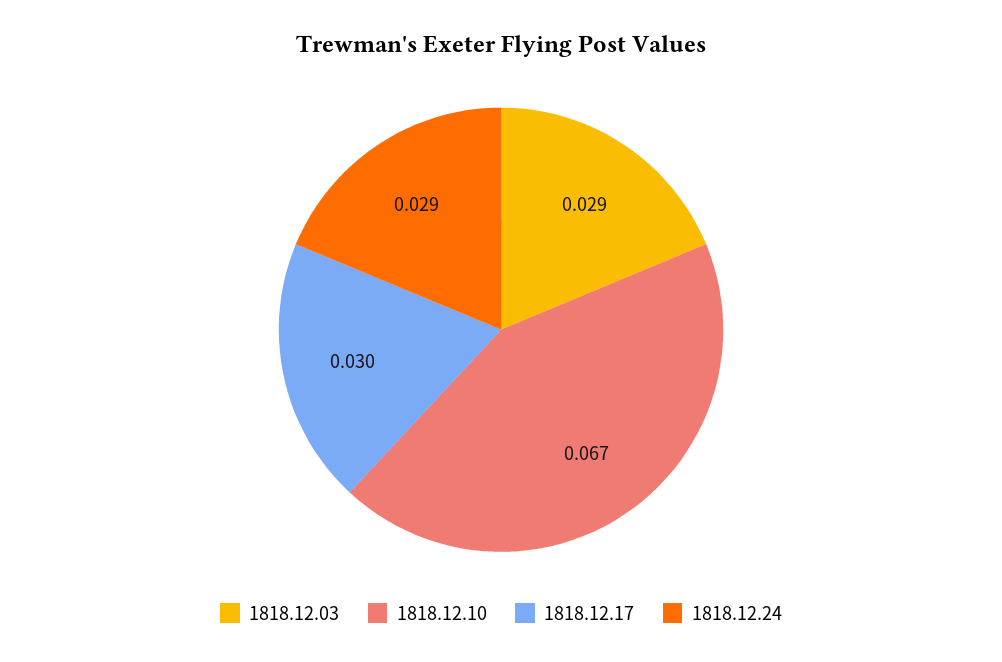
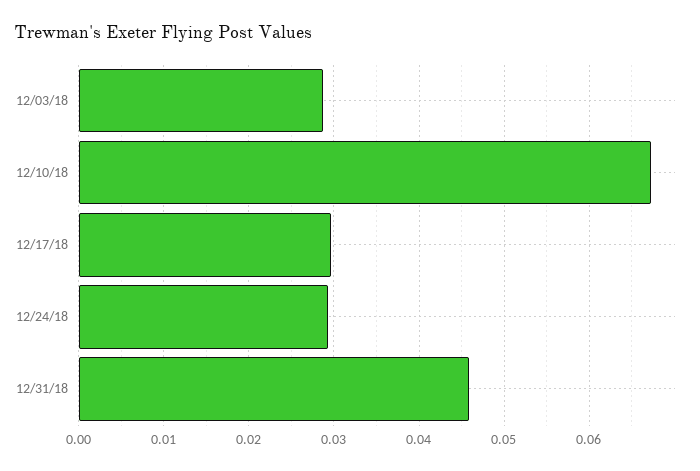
12/31/18: none -> 0.046

